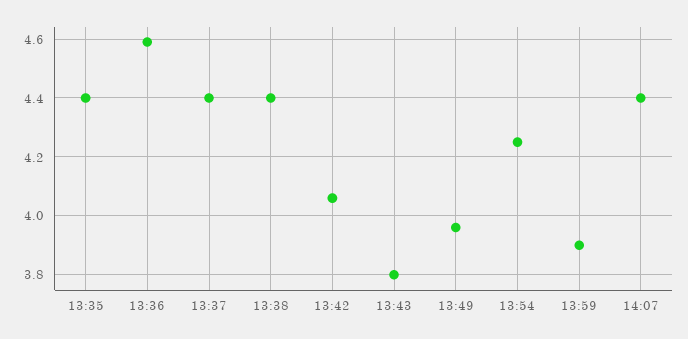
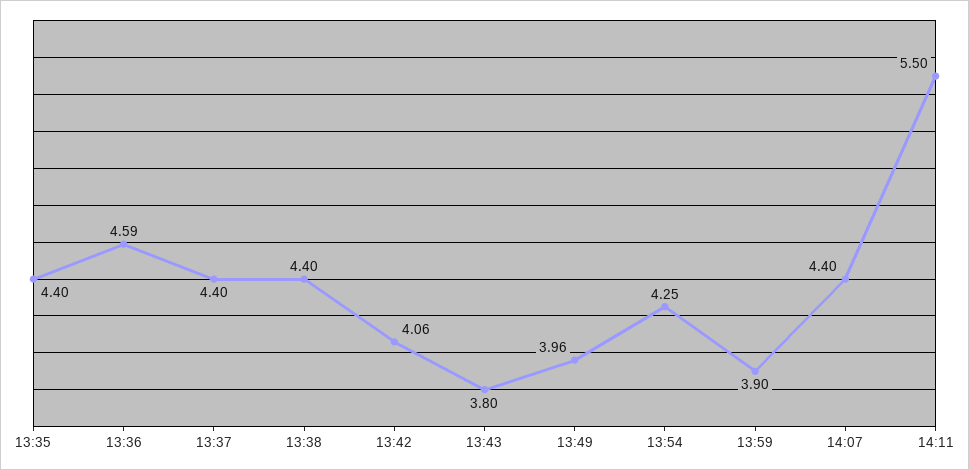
14:11: none -> 5.5

